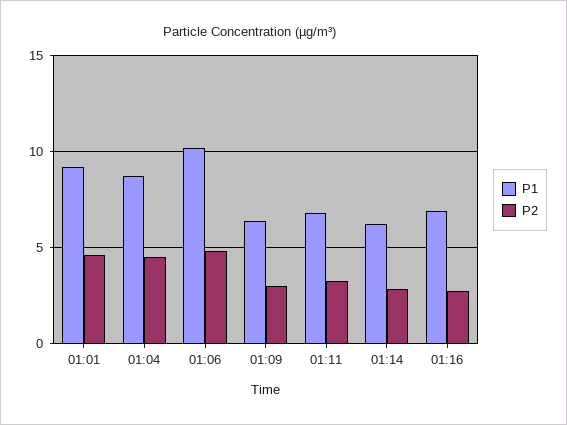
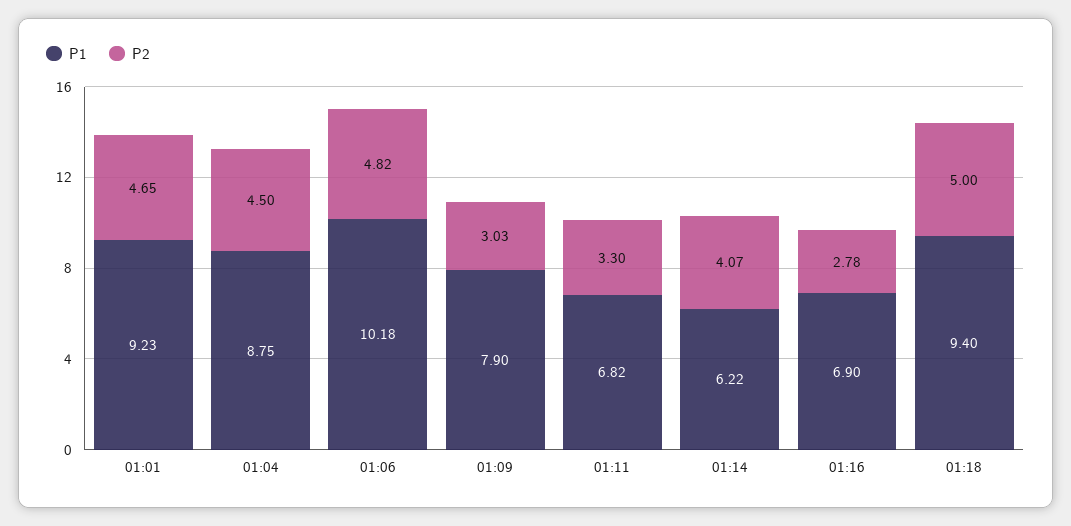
P1, 01:09: 6.5 -> 7.9
P2, 01:14: 3 -> 4.07
P1, 01:18: none -> 9.4
P2, 01:18: none -> 5

